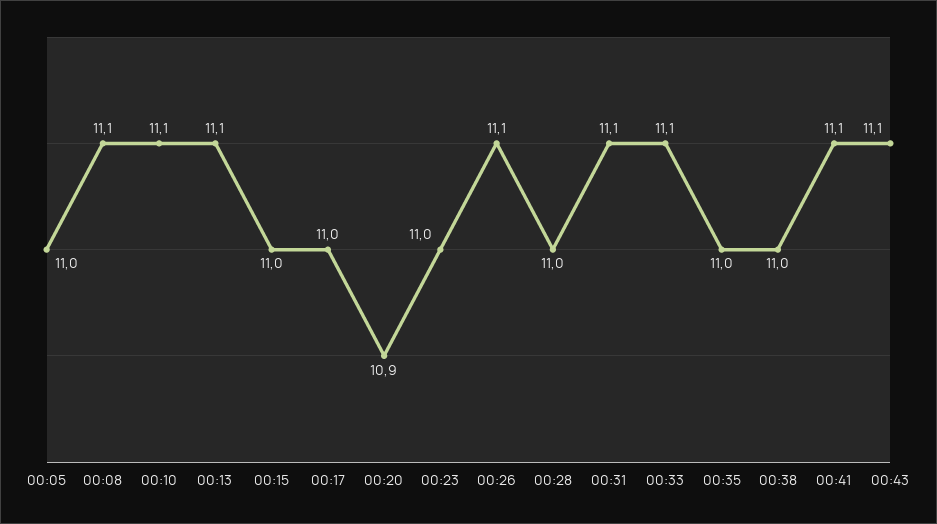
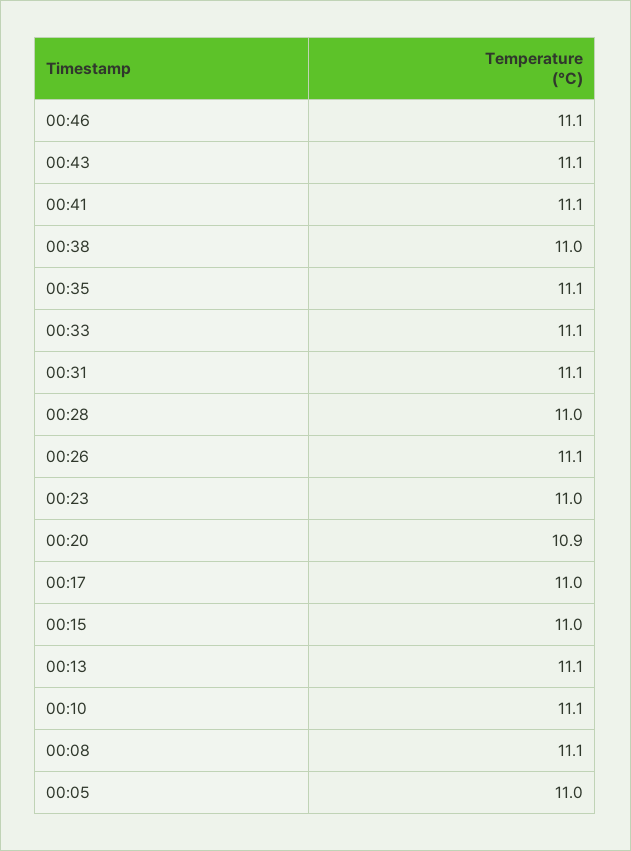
00:35: 11 -> 11.1
00:46: none -> 11.1

